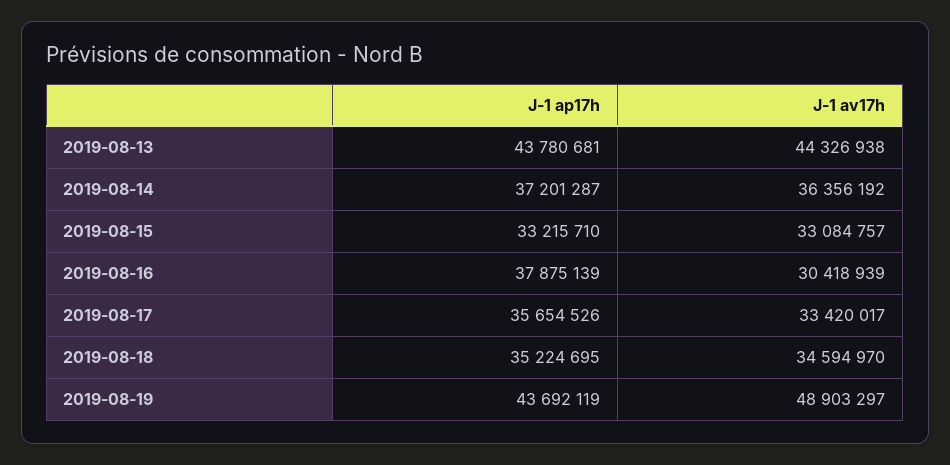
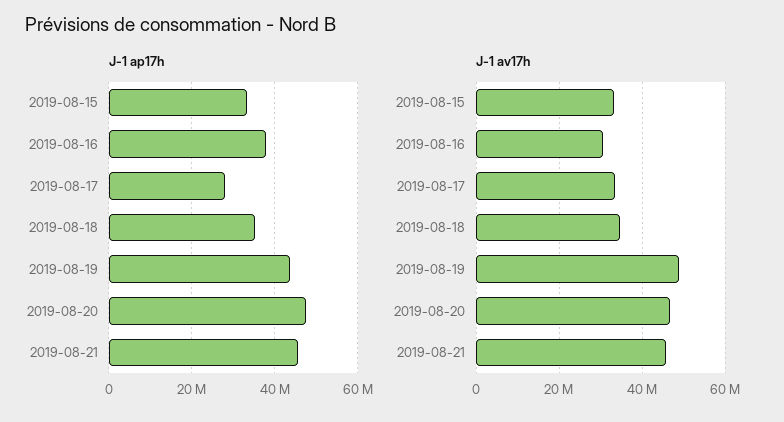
J-1 ap17h, 2019-08-13: 43780681 -> none
J-1 av17h, 2019-08-13: 44326938 -> none
J-1 ap17h, 2019-08-14: 37201287 -> none
J-1 av17h, 2019-08-14: 36356192 -> none
J-1 ap17h, 2019-08-17: 35654526 -> 28000000
J-1 ap17h, 2019-08-20: none -> 48000000
J-1 ap17h, 2019-08-21: none -> 46000000
J-1 av17h, 2019-08-20: none -> 46000000
J-1 av17h, 2019-08-21: none -> 46000000

